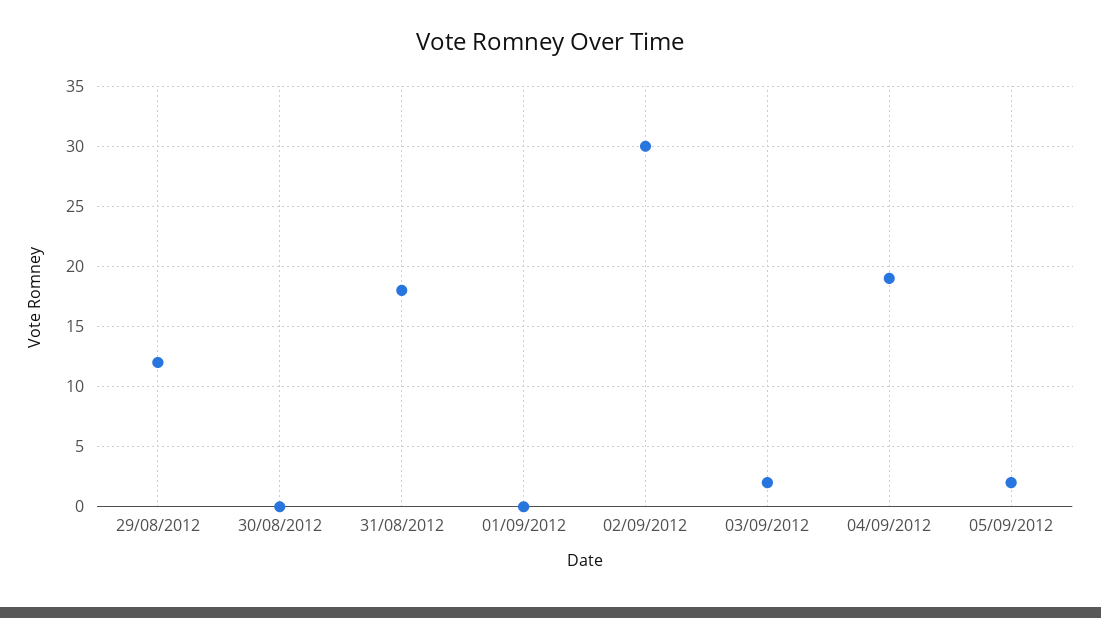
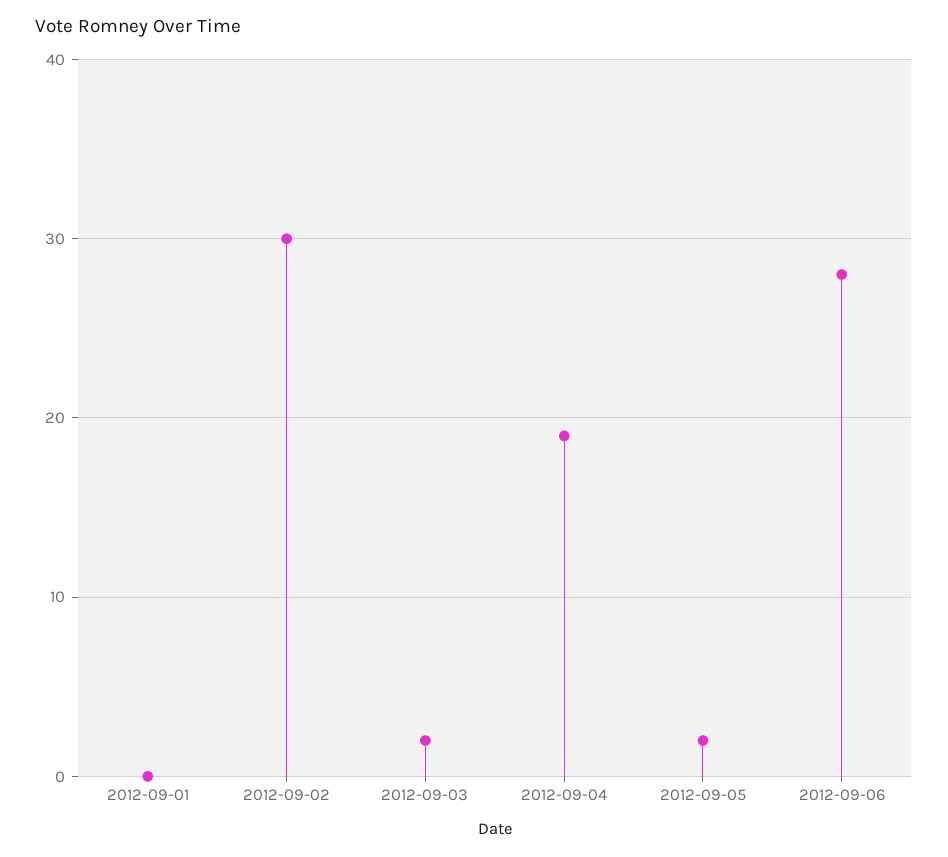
29/08/2012: 12 -> none
30/08/2012: 0 -> none
31/08/2012: 18 -> none
2012-09-06: none -> 28

